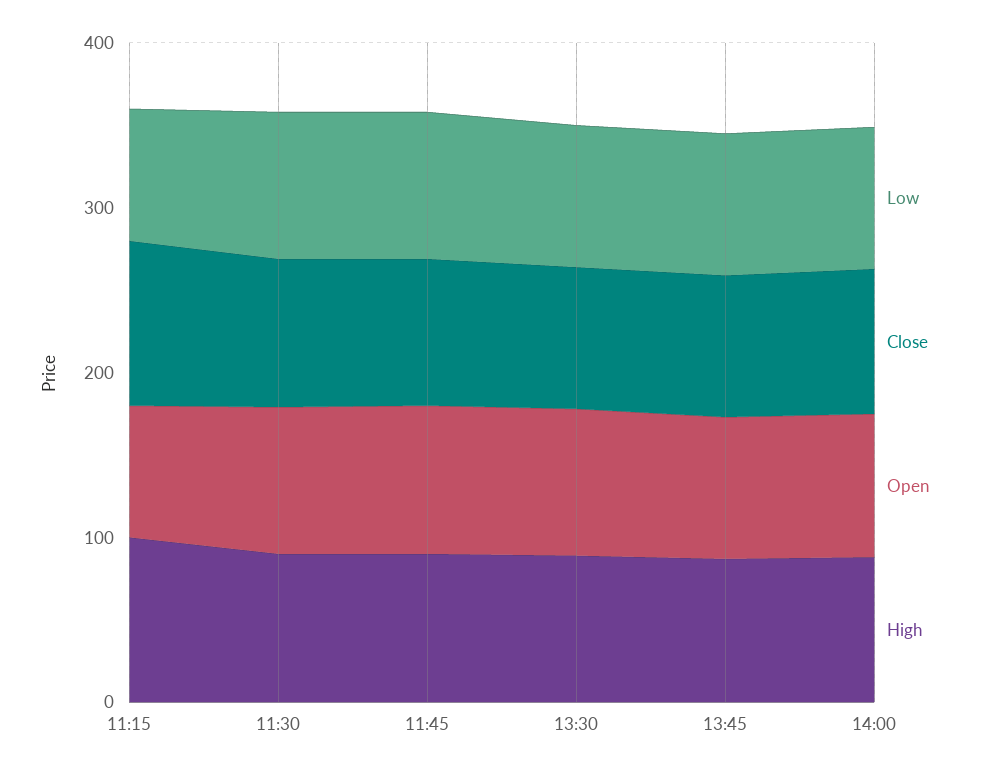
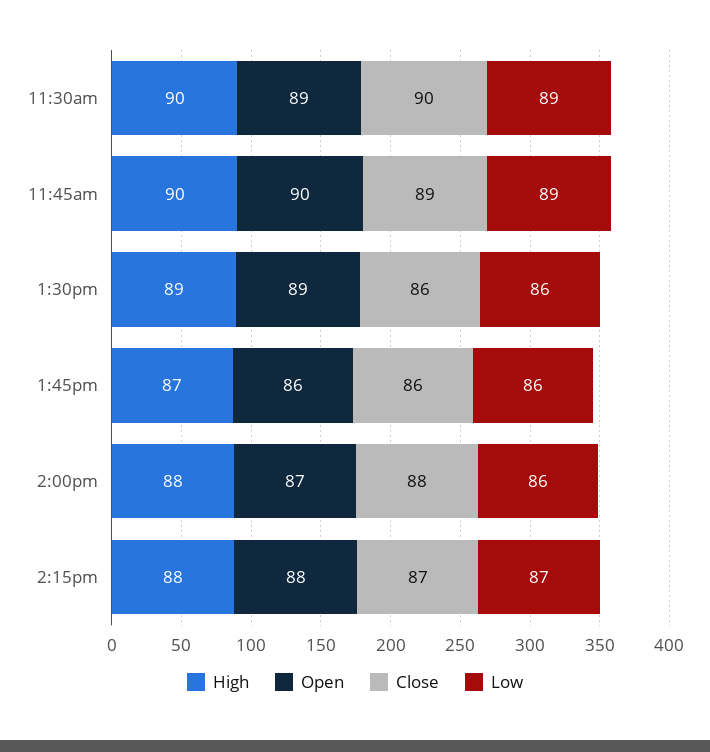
Low, 11:15: 80 -> none
Close, 11:15: 100 -> none
Open, 11:15: 80 -> none
High, 11:15: 100 -> none
High, 2:15pm: none -> 88
Open, 2:15pm: none -> 88
Close, 2:15pm: none -> 87
Low, 2:15pm: none -> 87

